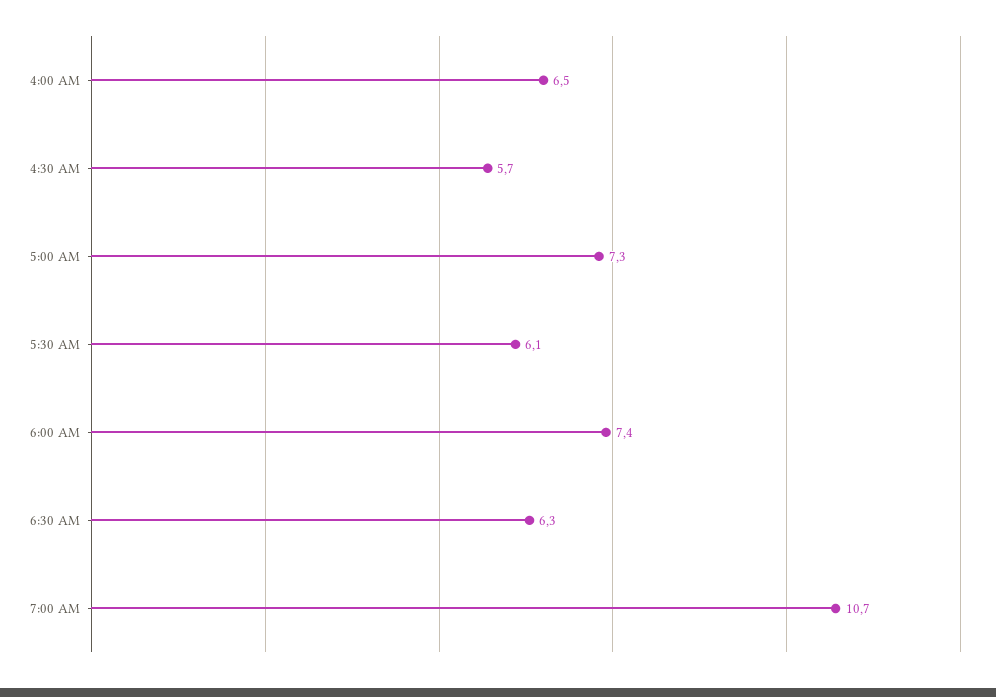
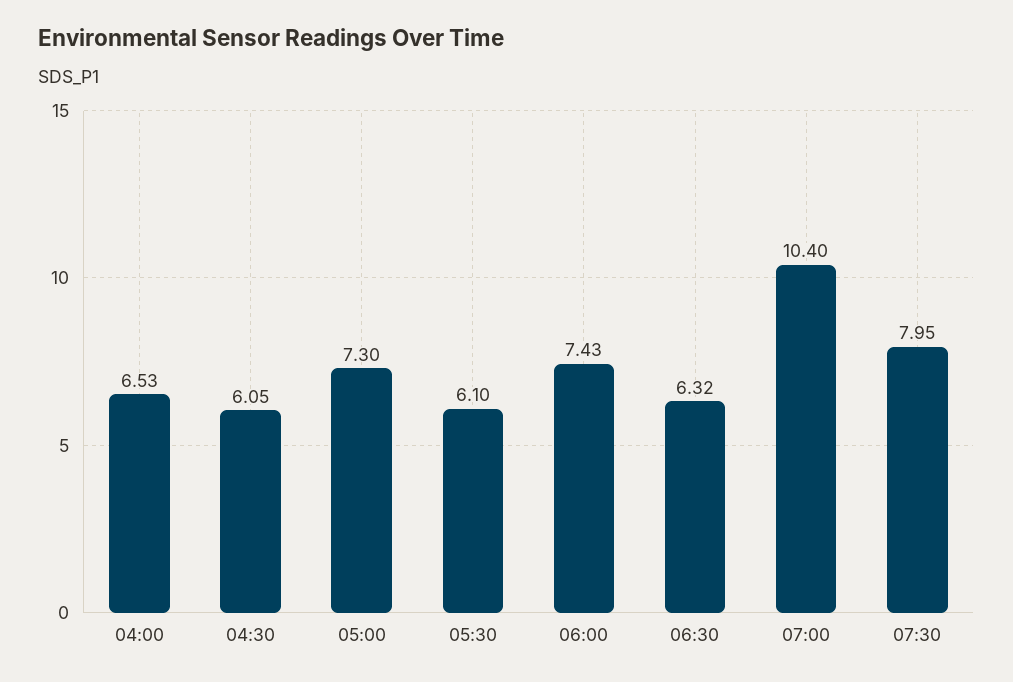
4:30 AM: 5.7 -> 6.05
7:00 AM: 10.7 -> 10.4
07:30: none -> 7.95

